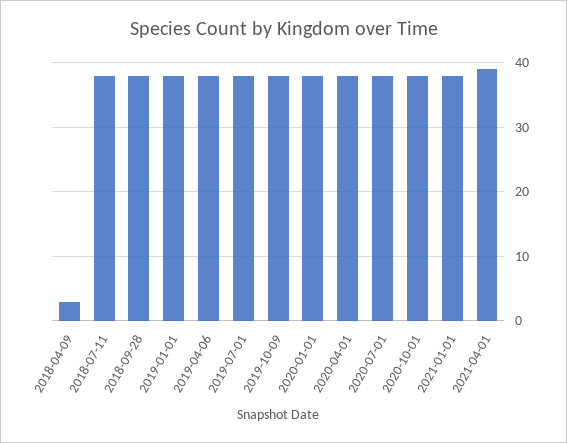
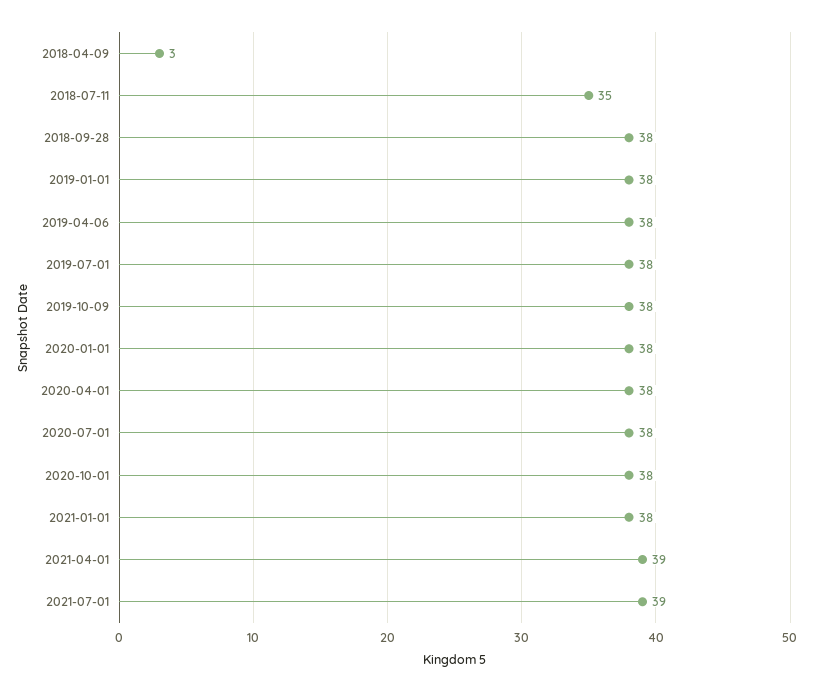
2018-07-11: 38 -> 35
2021-07-01: none -> 39

